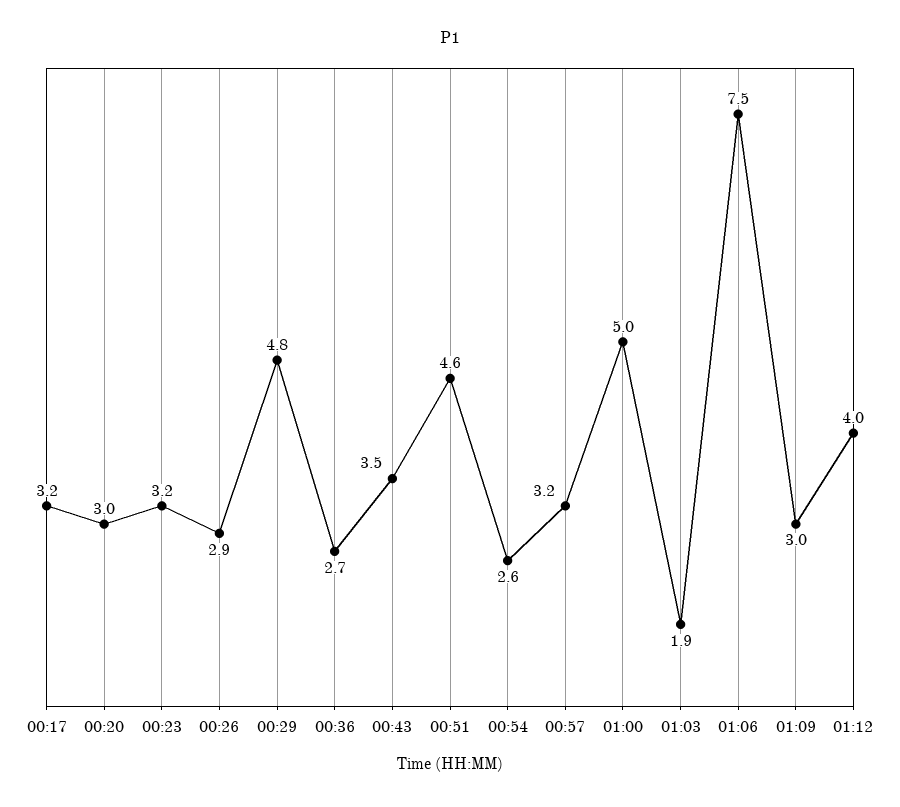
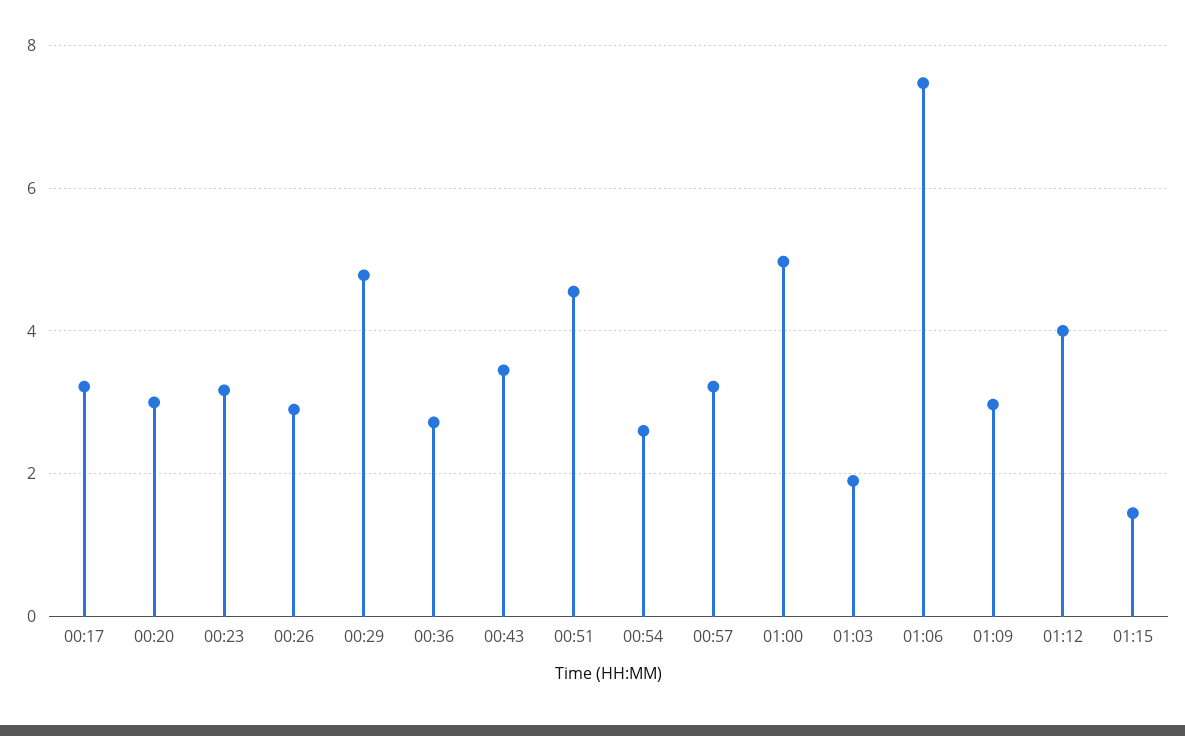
01:15: none -> 1.4

